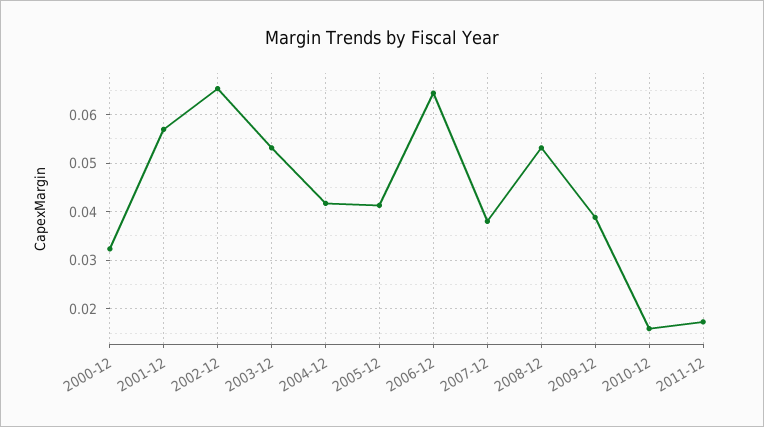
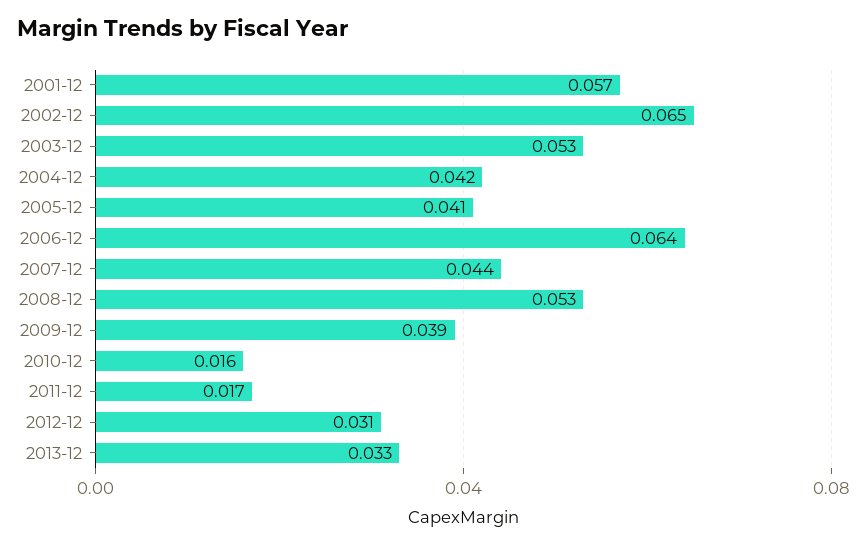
2000-12: 0.032 -> none
2007-12: 0.038 -> 0.044
2012-12: none -> 0.031
2013-12: none -> 0.033

